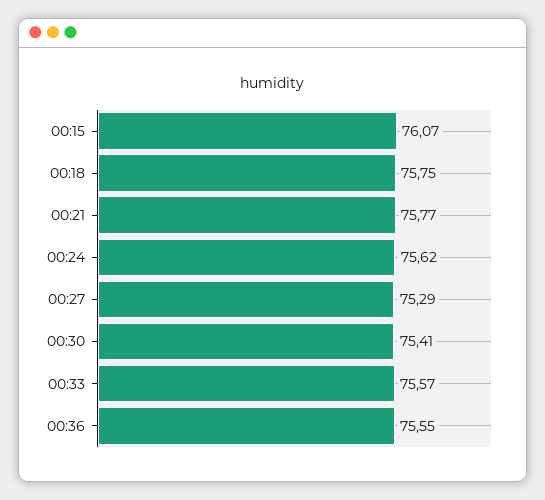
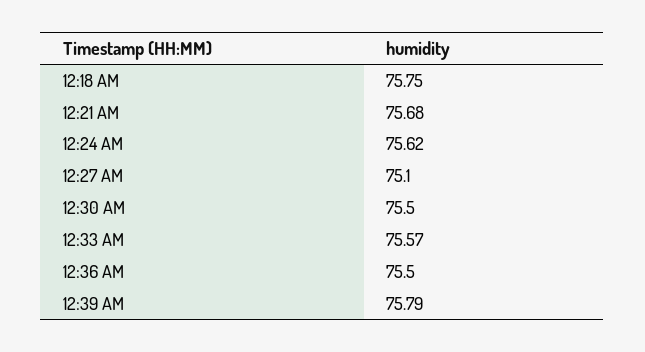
00:15: 76.07 -> none
00:21: 75.77 -> 75.68
00:27: 75.29 -> 75.1
00:30: 75.41 -> 75.5
00:36: 75.55 -> 75.5
12:39 AM: none -> 75.79

